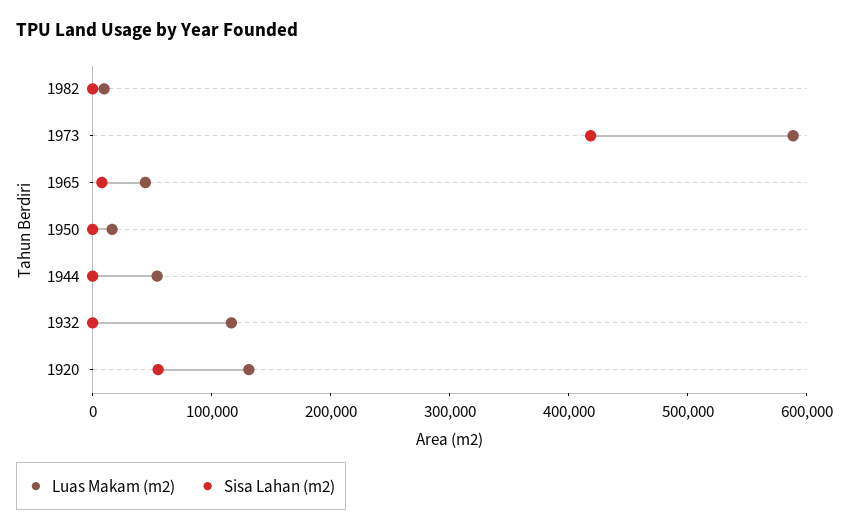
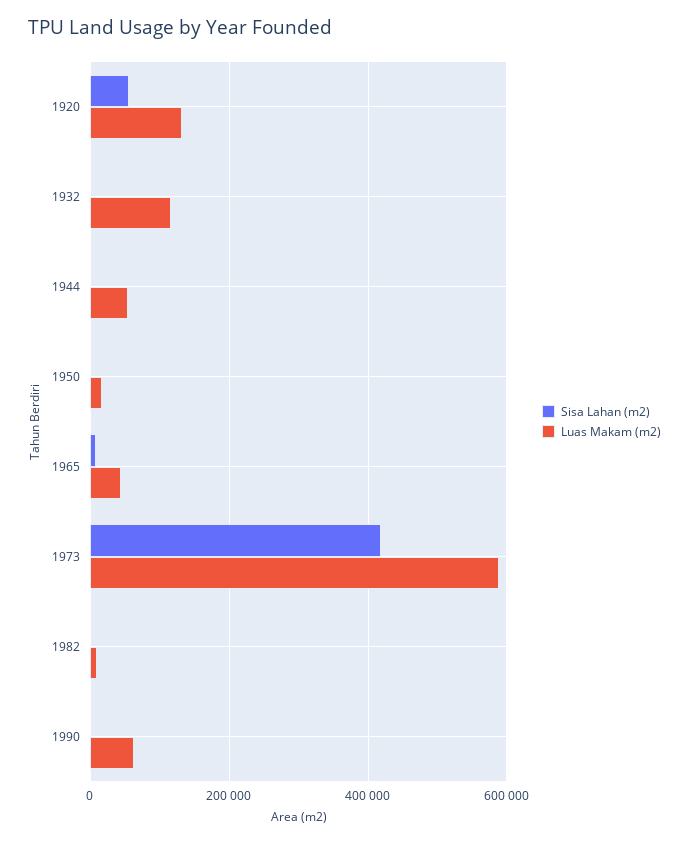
Sisa Lahan (m2), 1990: none -> 0
Luas Makam (m2), 1990: none -> 60000

